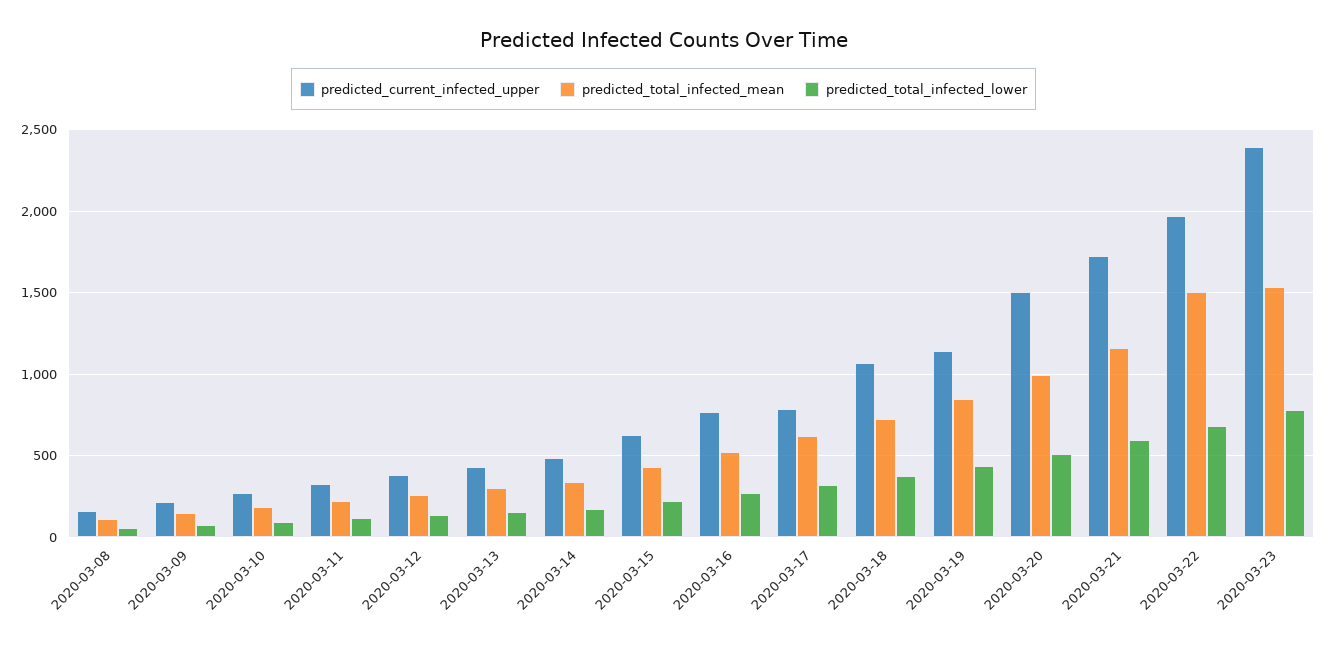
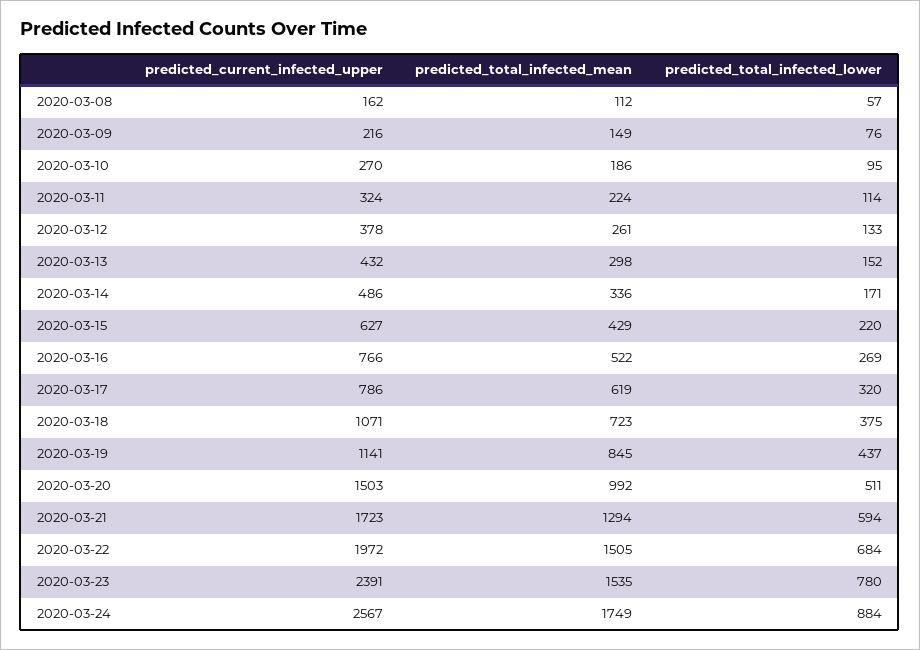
predicted_total_infected_mean, 2020-03-21: 1150 -> 1294
predicted_current_infected_upper, 2020-03-24: none -> 2567
predicted_total_infected_mean, 2020-03-24: none -> 1749
predicted_total_infected_lower, 2020-03-24: none -> 884

